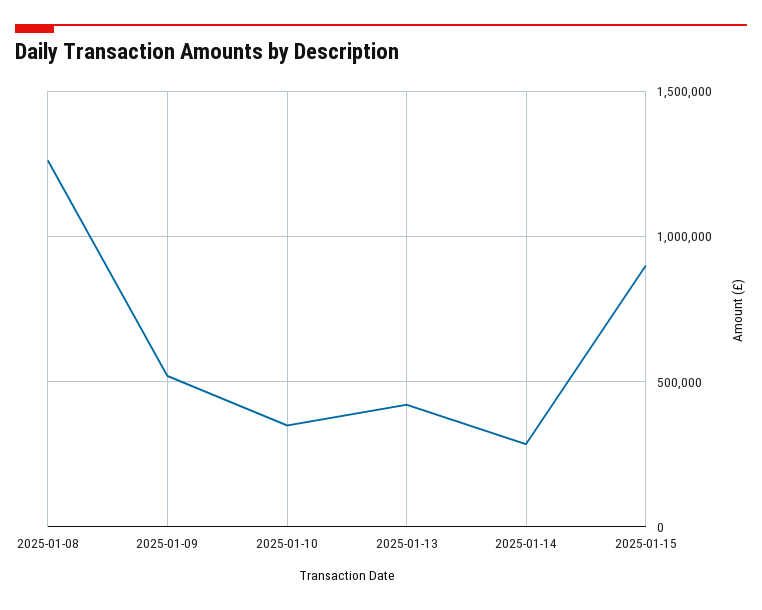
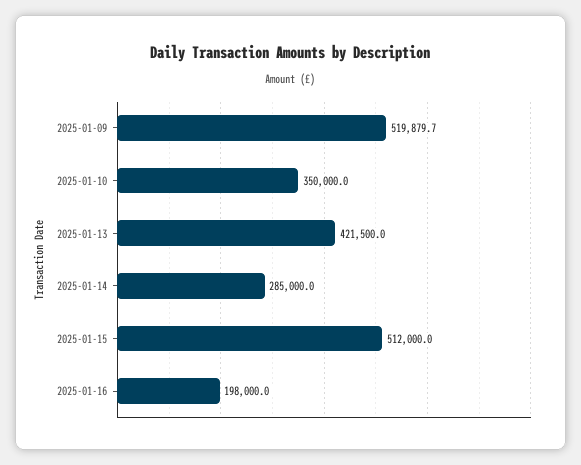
2025-01-08: 1250000 -> none
2025-01-15: 900000 -> 512000
2025-01-16: none -> 198000

